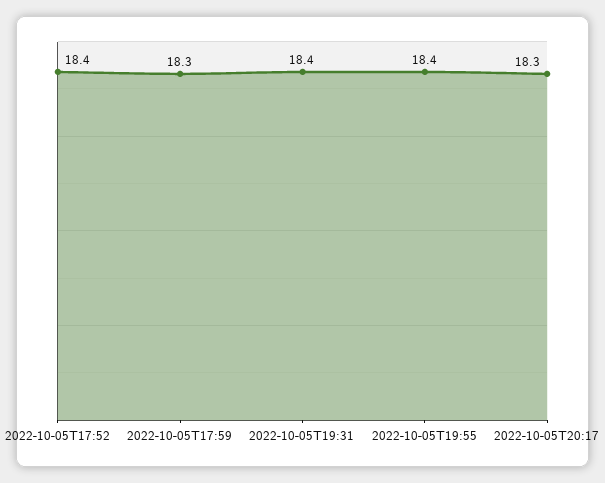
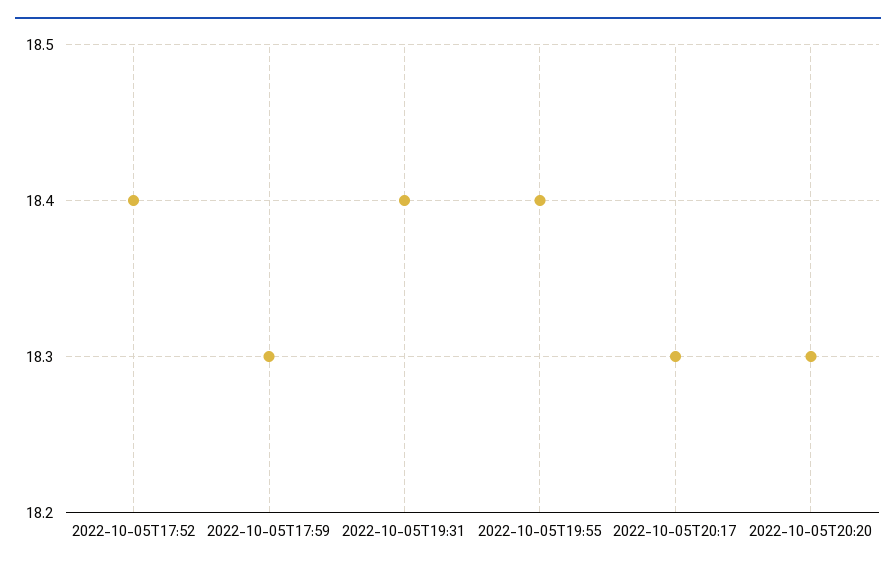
2022-10-05T20:20: none -> 18.3

